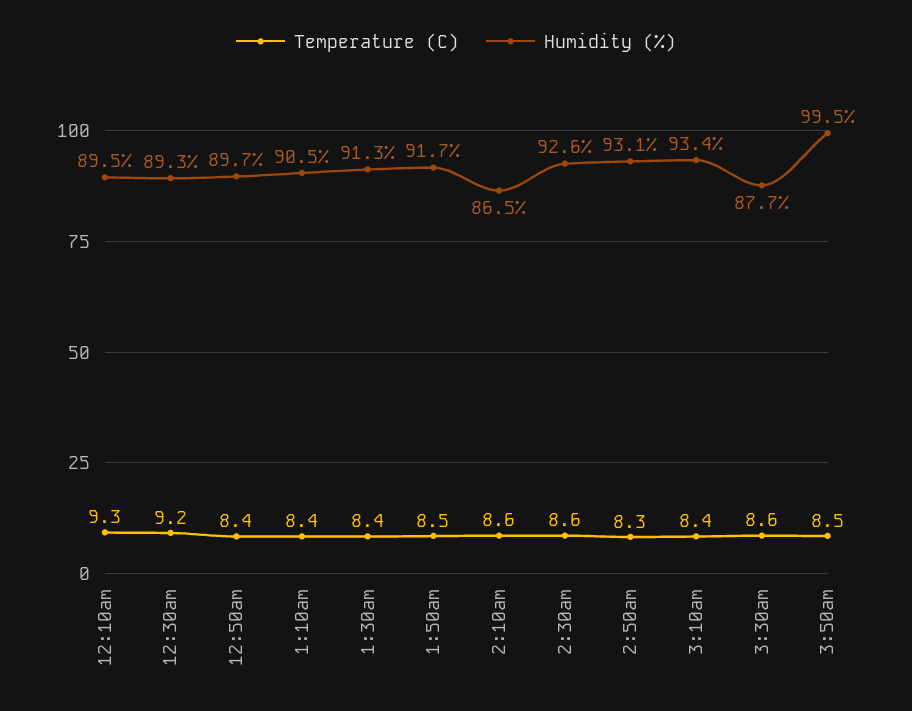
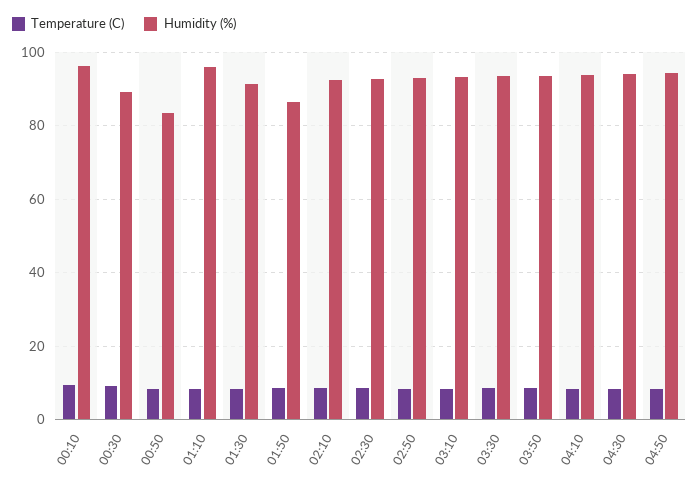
Humidity (%), 12:10am: 89.5 -> 96
Humidity (%), 12:50am: 89.7 -> 84
Humidity (%), 1:10am: 90.5 -> 96
Humidity (%), 1:50am: 91.7 -> 86
Humidity (%), 2:10am: 86.5 -> 92
Humidity (%), 3:30am: 87.7 -> 94
Humidity (%), 3:50am: 99.5 -> 94
Temperature (C), 04:10: none -> 8
Humidity (%), 04:10: none -> 94
Temperature (C), 04:30: none -> 8
Humidity (%), 04:30: none -> 94
Temperature (C), 04:50: none -> 8
Humidity (%), 04:50: none -> 94

